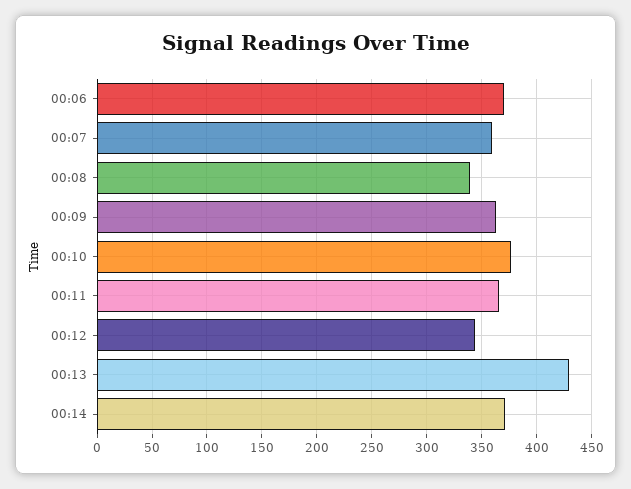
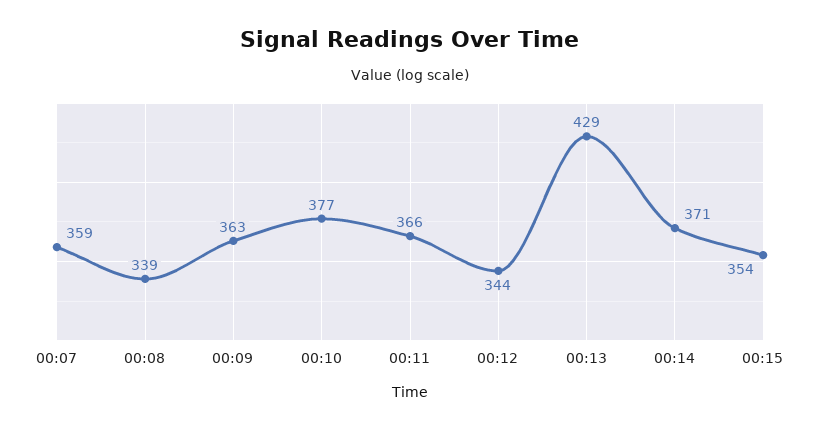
00:06: 370 -> none
00:15: none -> 354

